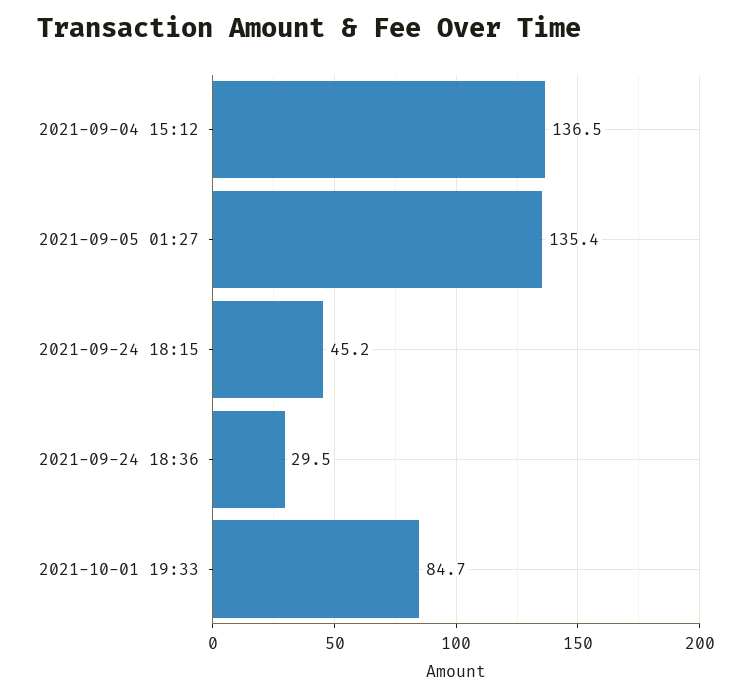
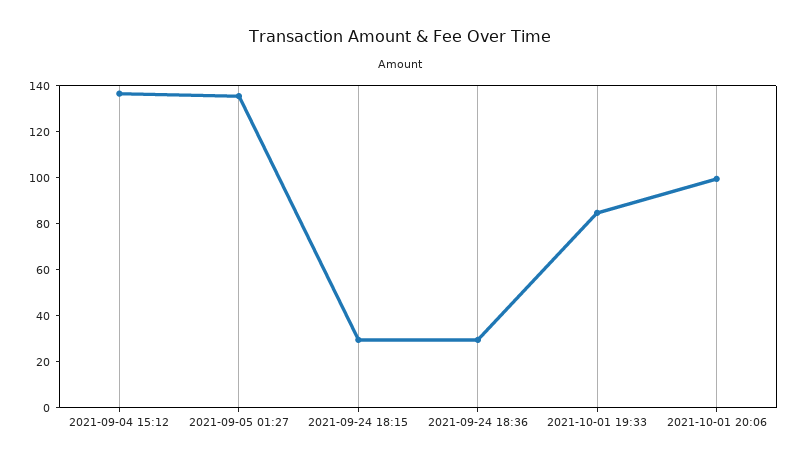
2021-09-24 18:15: 45.2 -> 30
2021-10-01 20:06: none -> 100

